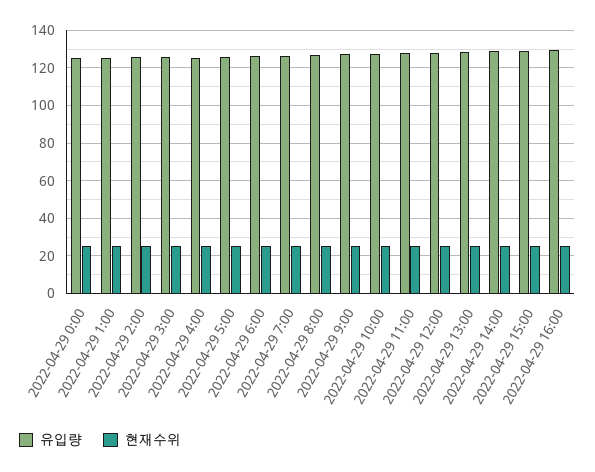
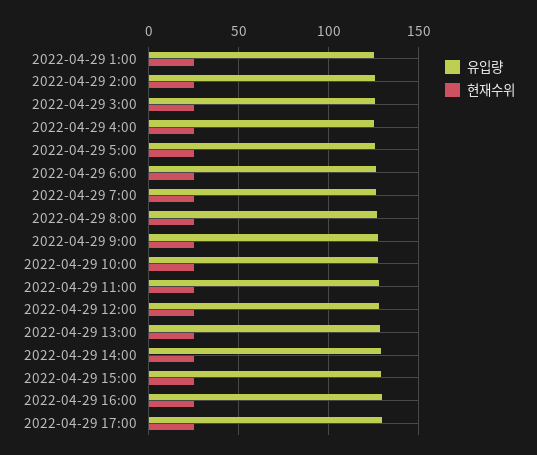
유입량, 2022-04-29 0:00: 125 -> none
현재수위, 2022-04-29 0:00: 25 -> none
유입량, 2022-04-29 17:00: none -> 130
현재수위, 2022-04-29 17:00: none -> 25

